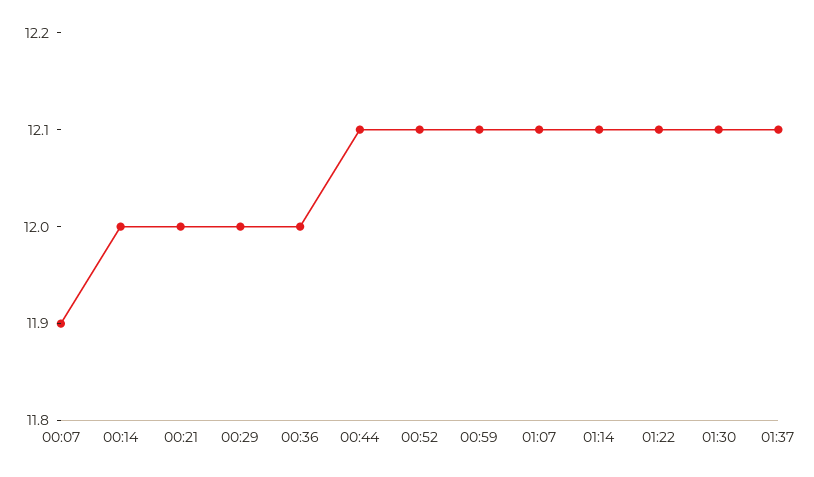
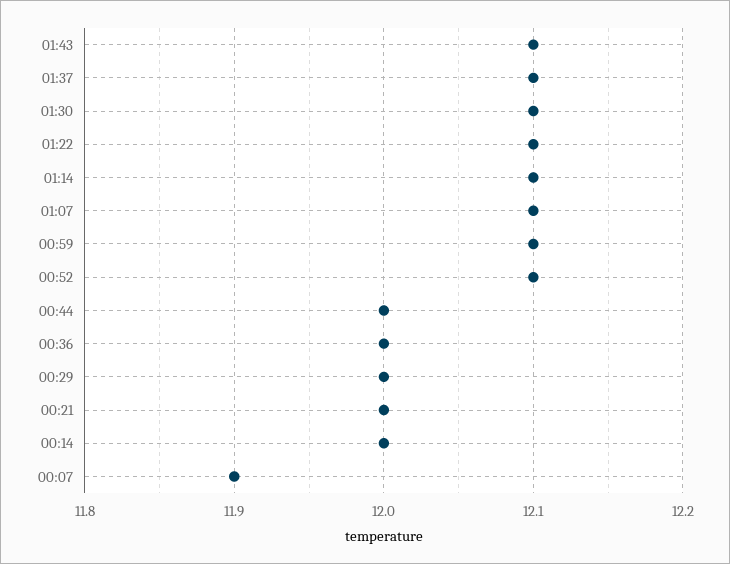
00:44: 12.1 -> 12
01:43: none -> 12.1

